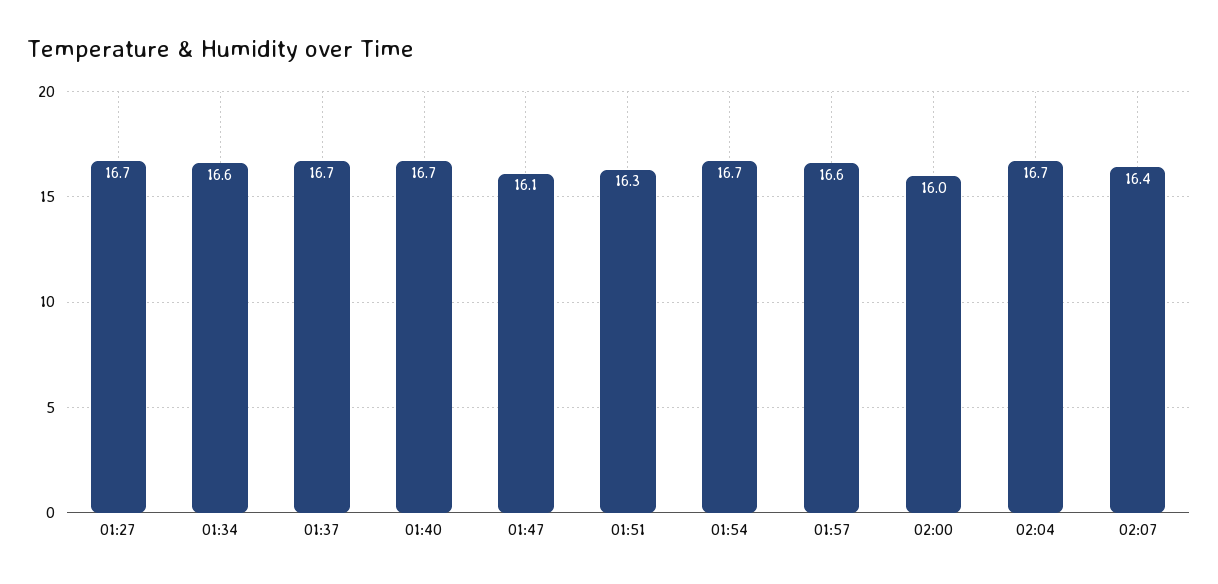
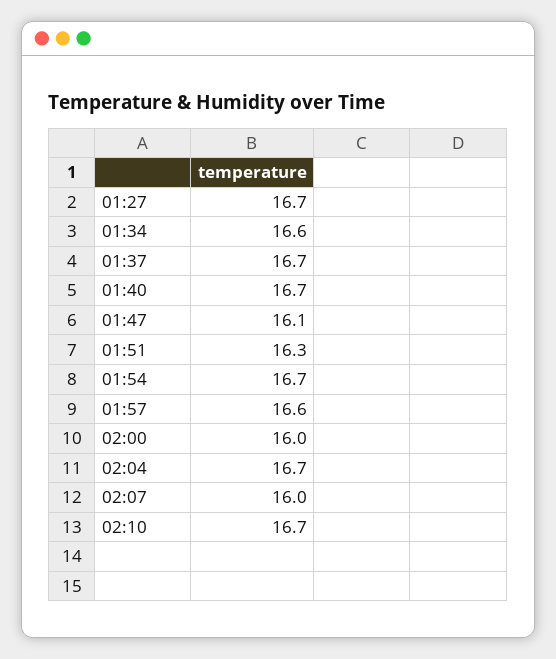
02:07: 16.4 -> 16
02:10: none -> 16.7

